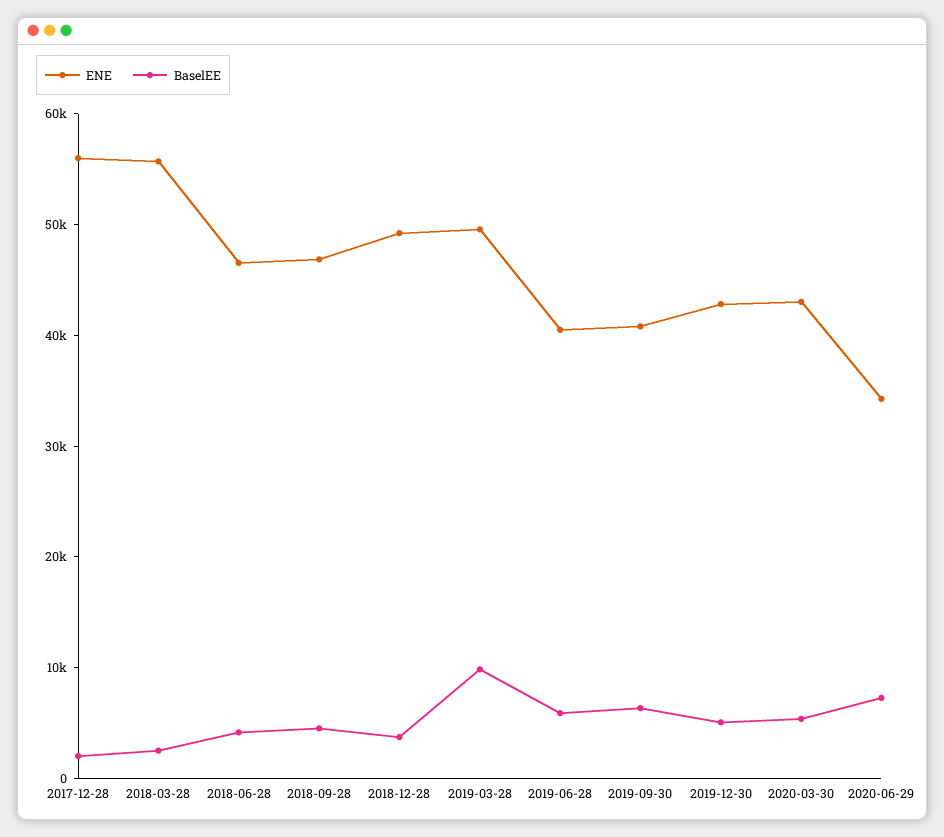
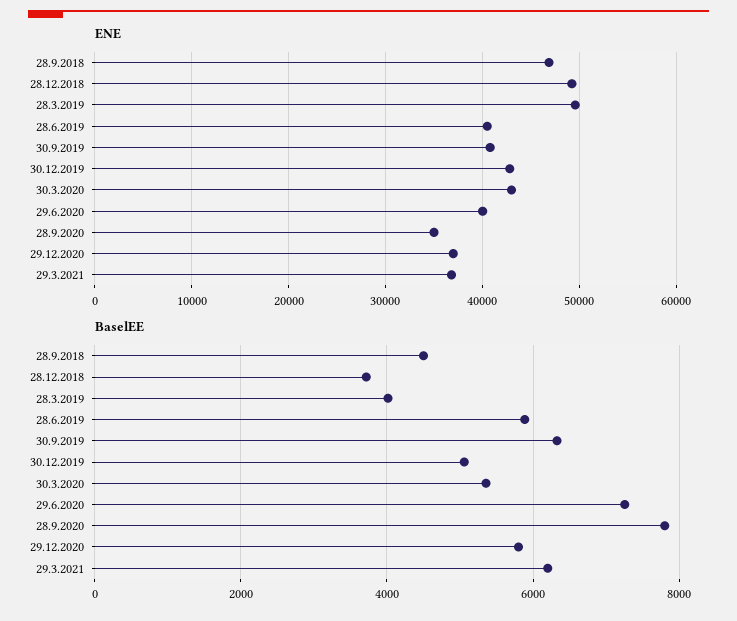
ENE, 2017-12-28: 56000 -> none
BaselEE, 2017-12-28: 2000 -> none
ENE, 2018-03-28: 56000 -> none
BaselEE, 2018-03-28: 2000 -> none
ENE, 2018-06-28: 46000 -> none
BaselEE, 2018-06-28: 4000 -> none
BaselEE, 2019-03-28: 10000 -> 4000
ENE, 2020-06-29: 34000 -> 40000
ENE, 28.9.2020: none -> 35000
ENE, 29.12.2020: none -> 37000
ENE, 29.3.2021: none -> 37000
BaselEE, 28.9.2020: none -> 7800
BaselEE, 29.12.2020: none -> 5800
BaselEE, 29.3.2021: none -> 6200

